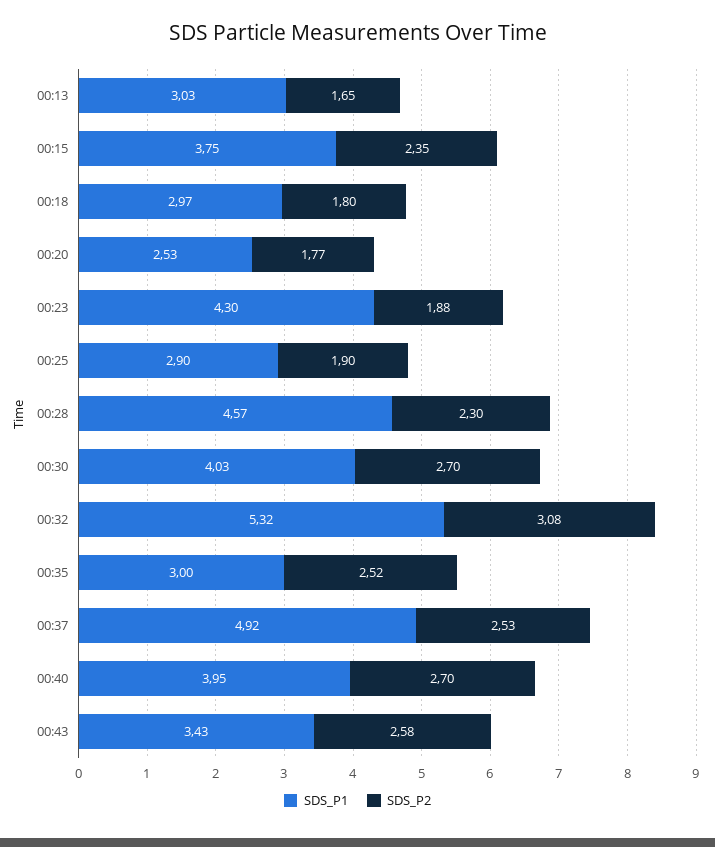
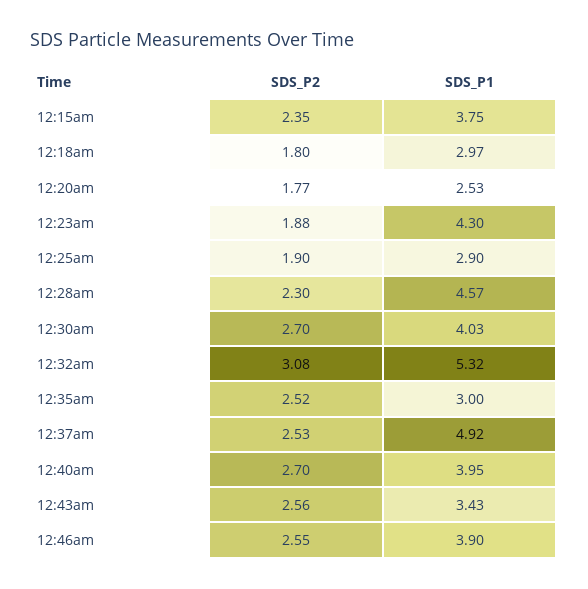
SDS_P1, 00:13: 3.03 -> none
SDS_P2, 00:13: 1.65 -> none
SDS_P2, 00:43: 2.58 -> 2.56
SDS_P2, 12:46am: none -> 2.55
SDS_P1, 12:46am: none -> 3.9

